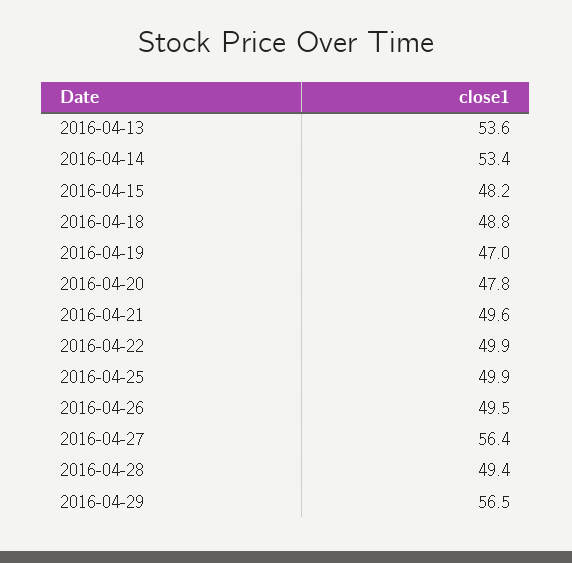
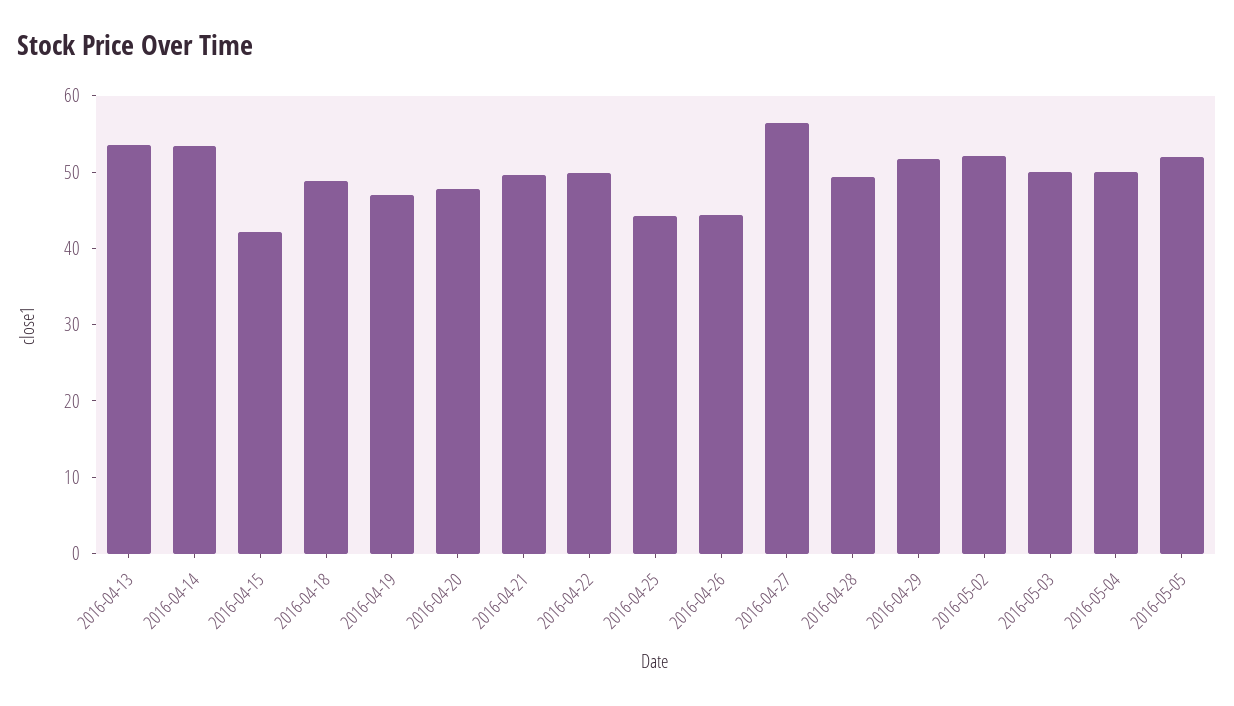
2016-04-15: 48.2 -> 42
2016-04-25: 49.9 -> 44
2016-04-26: 49.5 -> 44
2016-04-29: 56.5 -> 52
2016-05-02: none -> 52
2016-05-03: none -> 50
2016-05-04: none -> 50
2016-05-05: none -> 52

